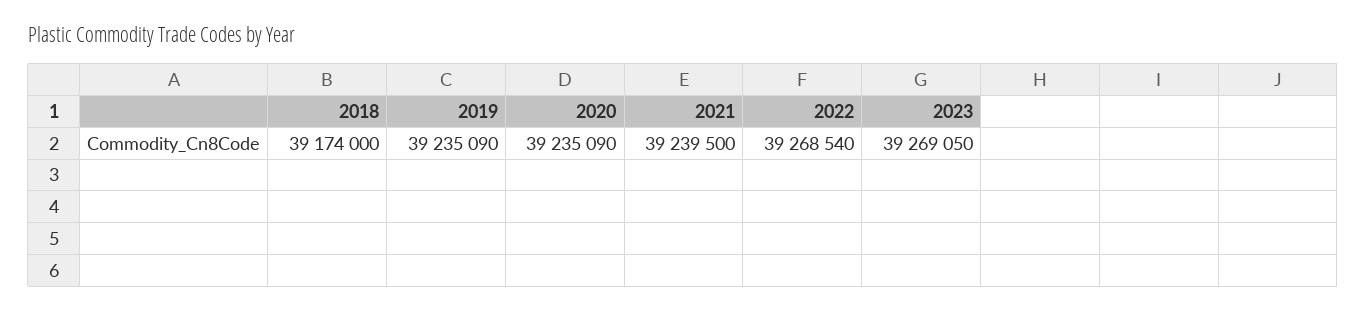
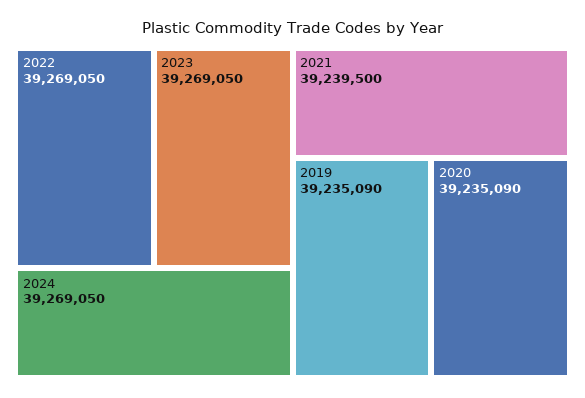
2018: 39174000 -> none
2022: 39268540 -> 39269050
2024: none -> 39269050

